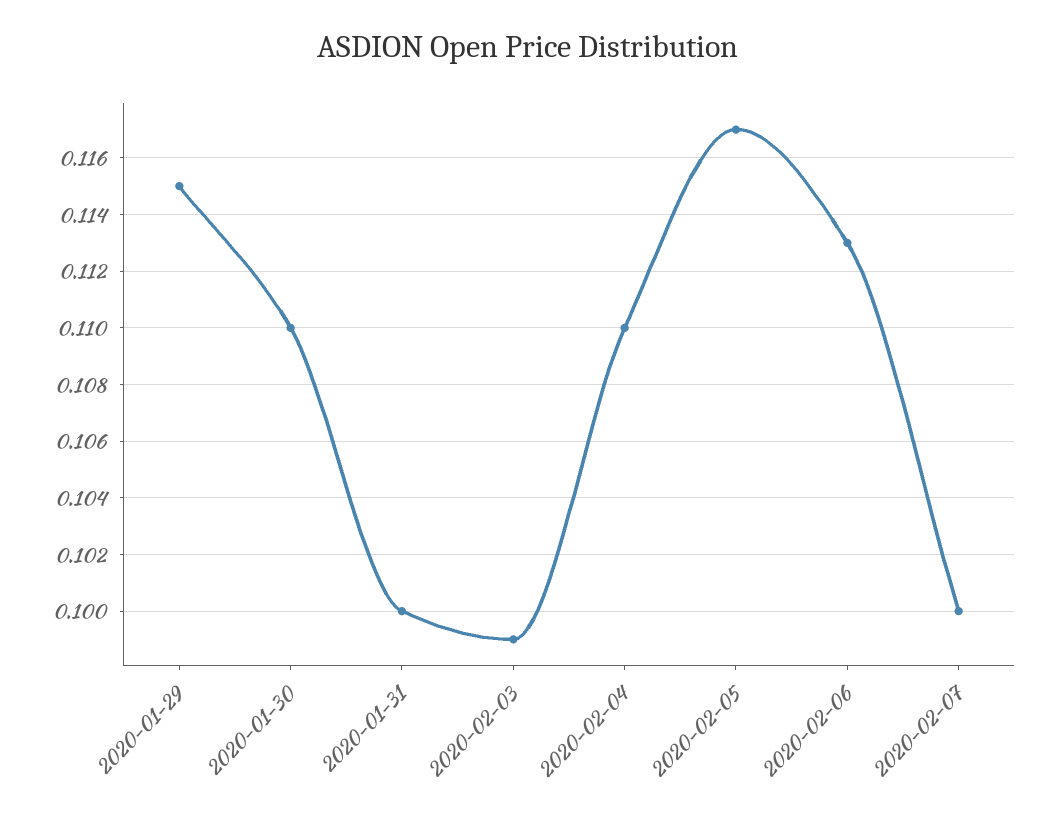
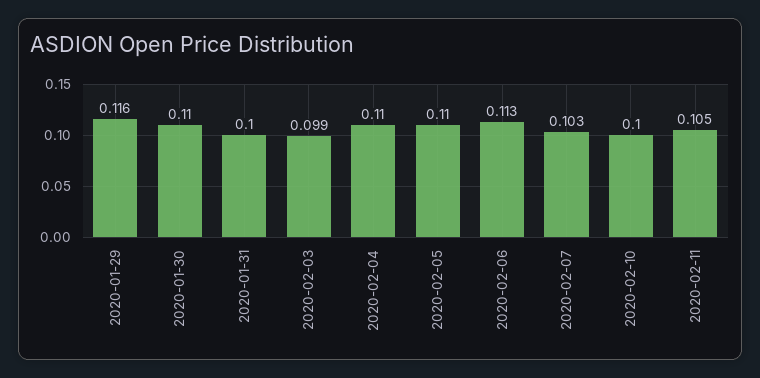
2020-01-29: 0.115 -> 0.116
2020-02-05: 0.117 -> 0.11
2020-02-07: 0.1 -> 0.103
2020-02-10: none -> 0.1
2020-02-11: none -> 0.105

